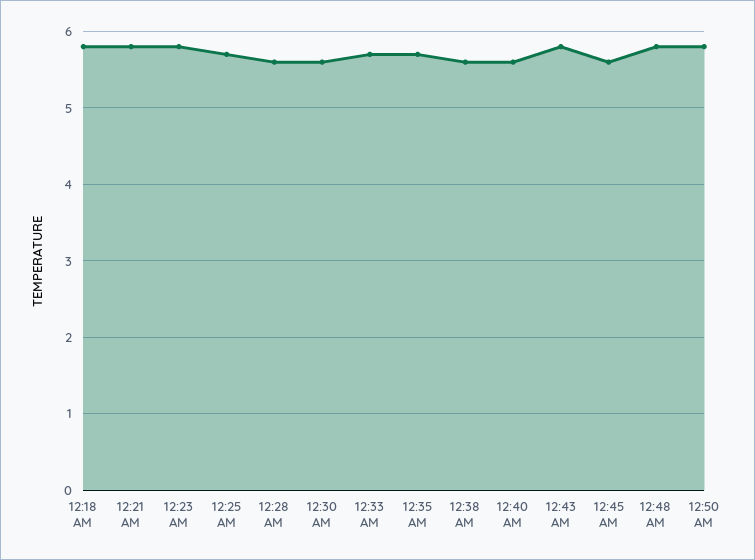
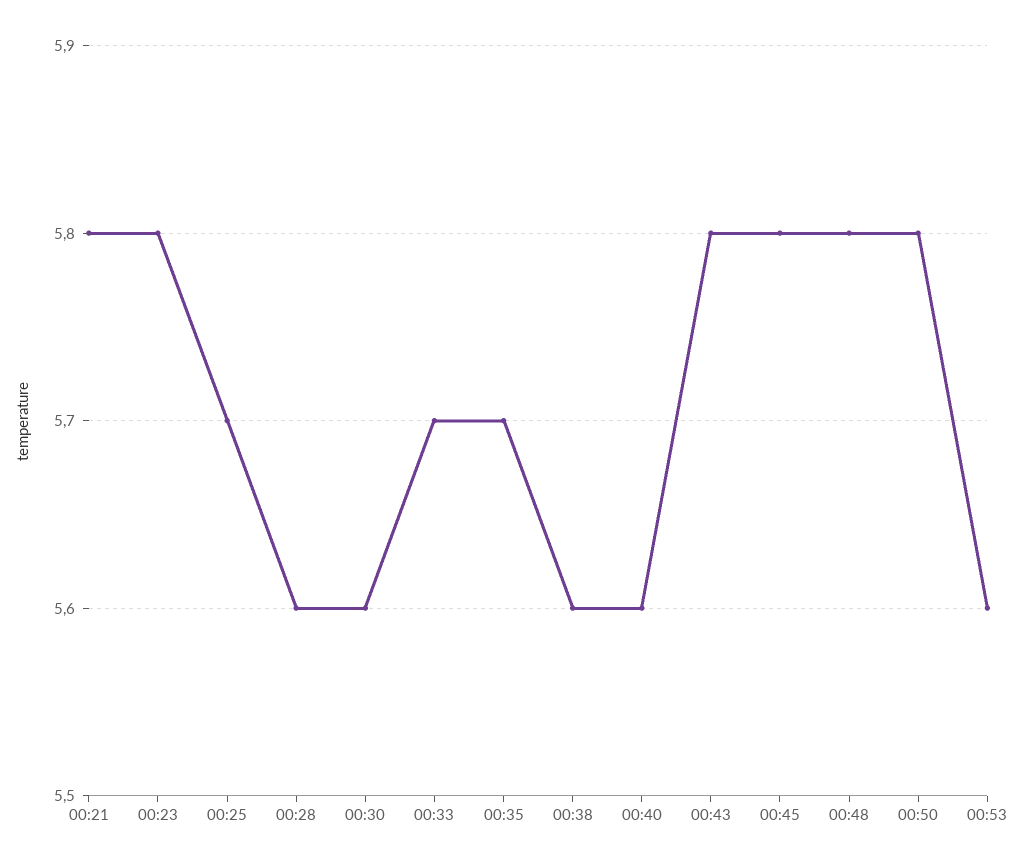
12:18 AM: 5.8 -> none
12:45 AM: 5.6 -> 5.8
00:53: none -> 5.6

